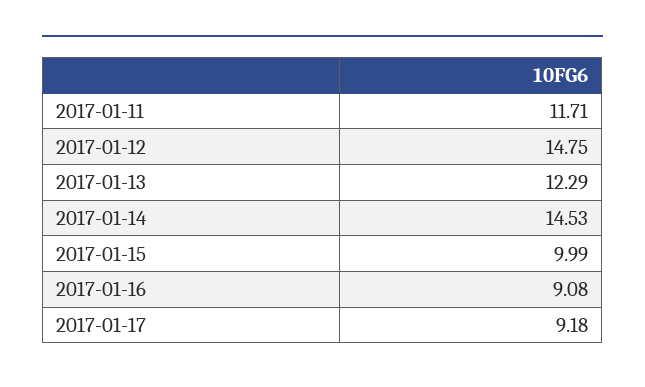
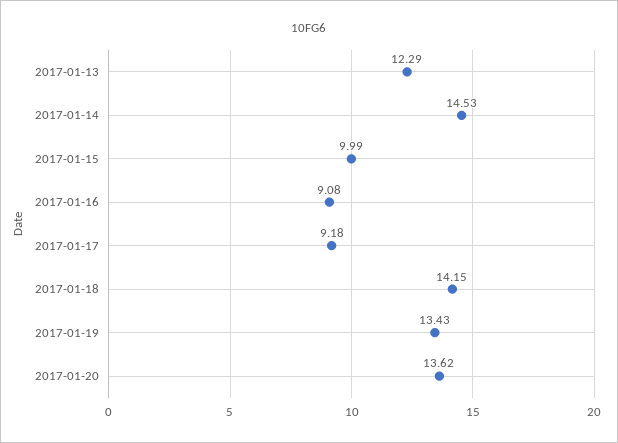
2017-01-11: 11.71 -> none
2017-01-12: 14.75 -> none
2017-01-18: none -> 14.15
2017-01-19: none -> 13.43
2017-01-20: none -> 13.62

